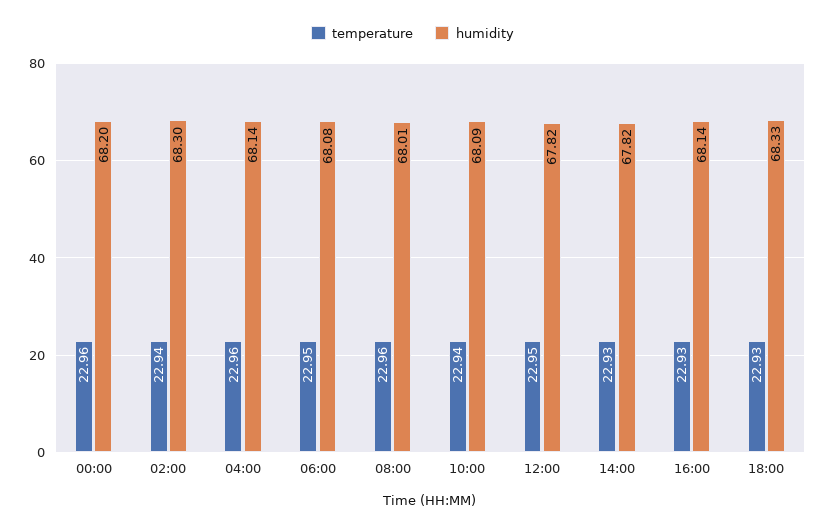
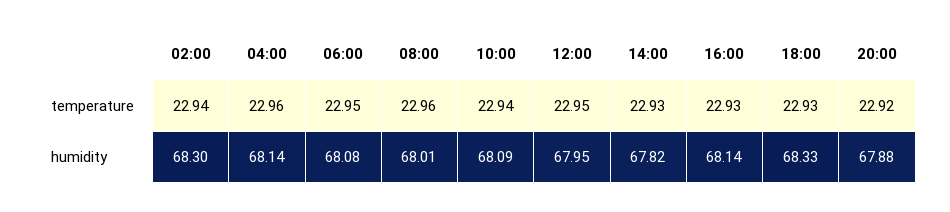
temperature, 00:00: 22.96 -> none
humidity, 00:00: 68.2 -> none
humidity, 12:00: 67.82 -> 67.95
temperature, 20:00: none -> 22.92
humidity, 20:00: none -> 67.88

